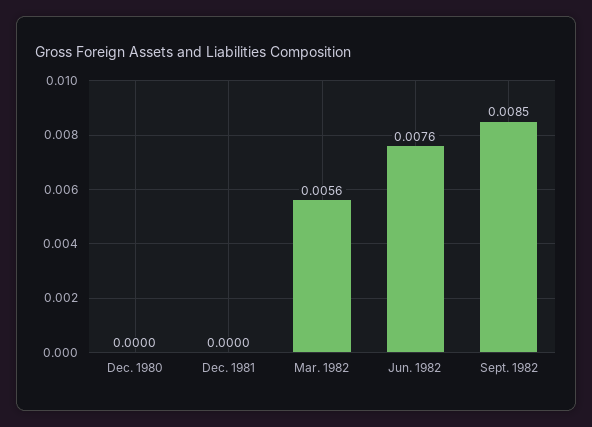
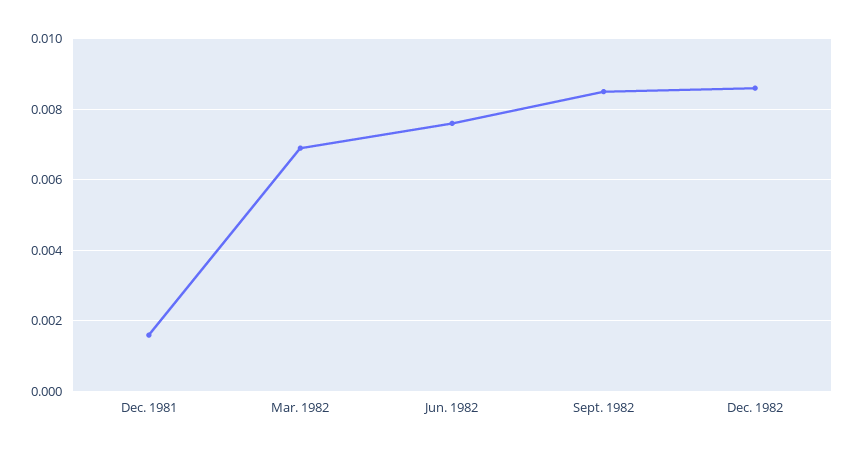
Dec. 1980: 0 -> none
Dec. 1981: 0 -> 0.0015
Mar. 1982: 0.0056 -> 0.007
Dec. 1982: none -> 0.0085

